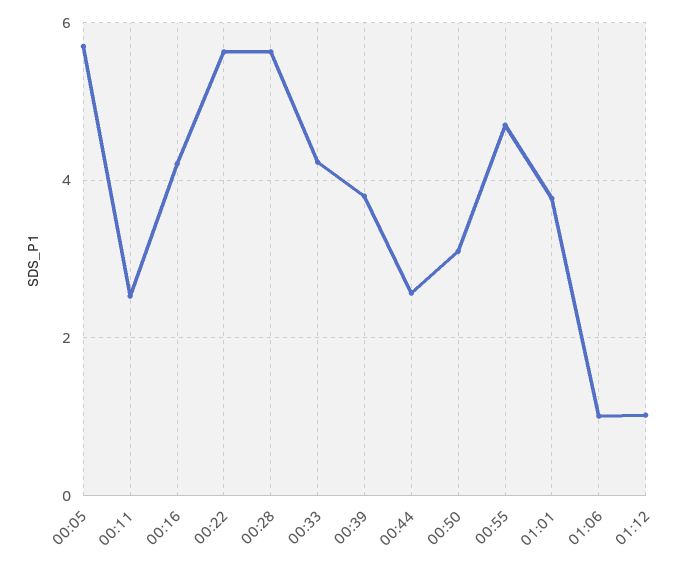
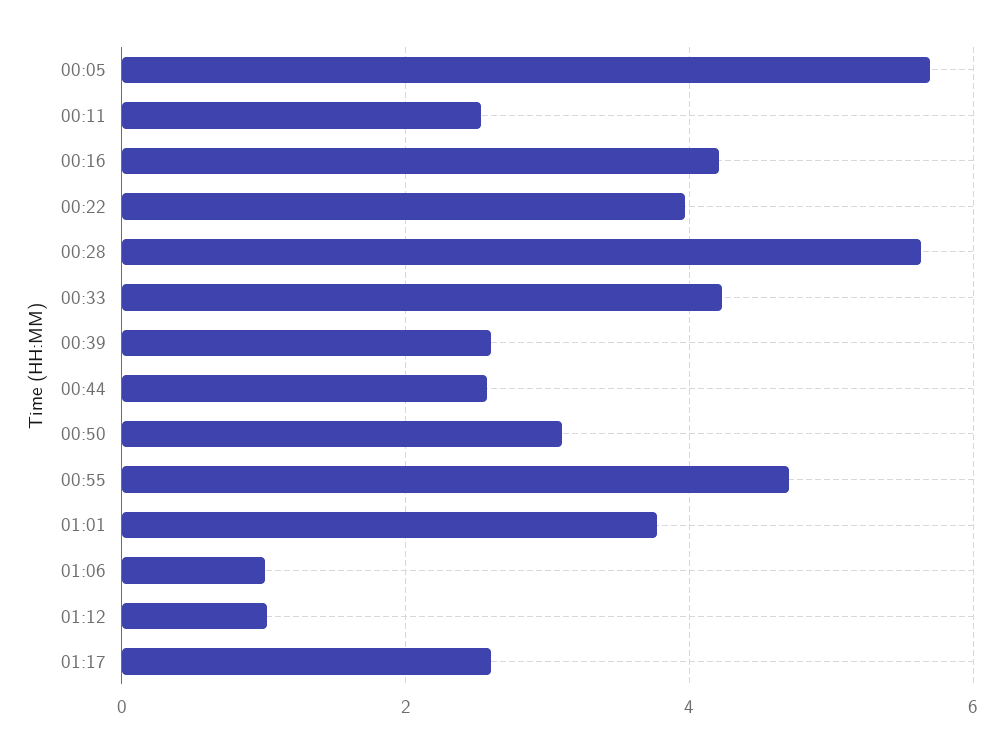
00:22: 5.6 -> 4
00:39: 3.8 -> 2.6
01:17: none -> 2.6

